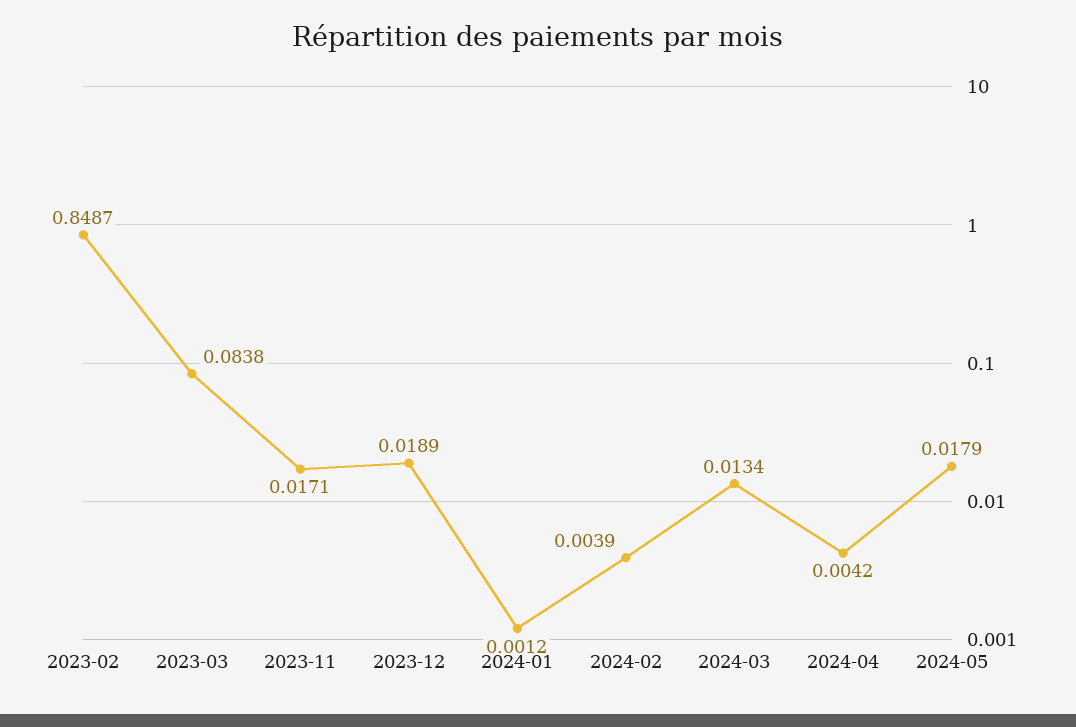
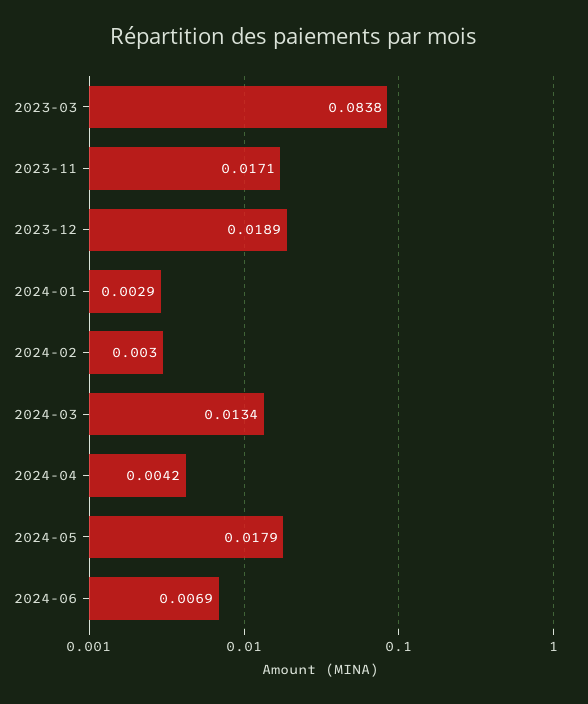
2023-02: 0.8487 -> none
2024-01: 0.0012 -> 0.0029
2024-02: 0.0039 -> 0.003
2024-06: none -> 0.0069

